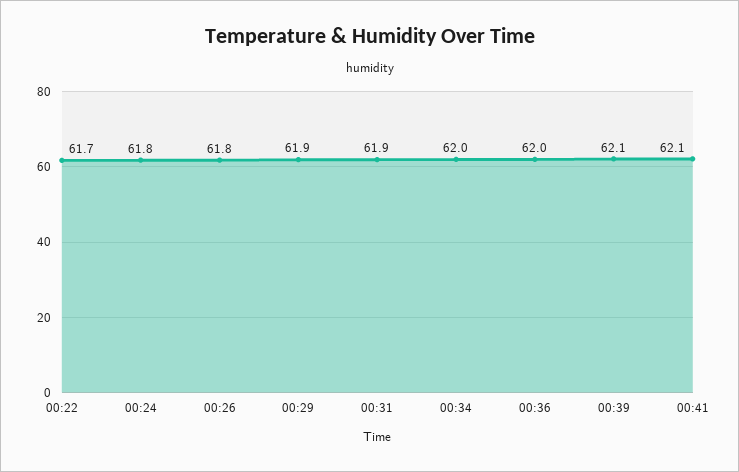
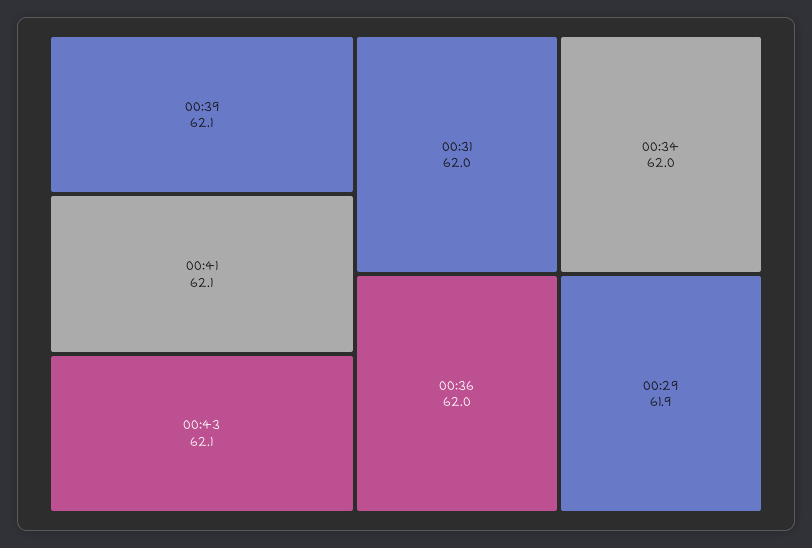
00:22: 61.7 -> none
00:24: 61.8 -> none
00:26: 61.8 -> none
00:31: 61.9 -> 62
00:43: none -> 62.1

